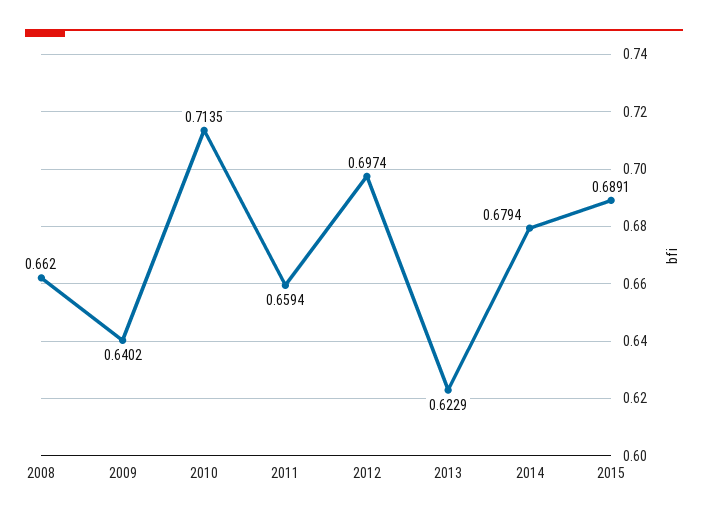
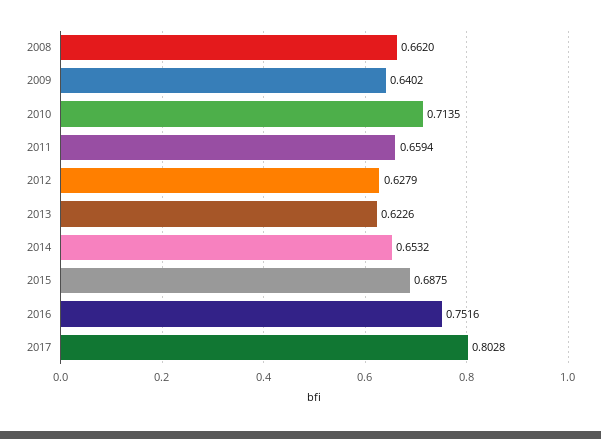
2012: 0.6974 -> 0.6279
2013: 0.6229 -> 0.6226
2014: 0.6794 -> 0.6532
2015: 0.6891 -> 0.6875
2016: none -> 0.7516
2017: none -> 0.8028

